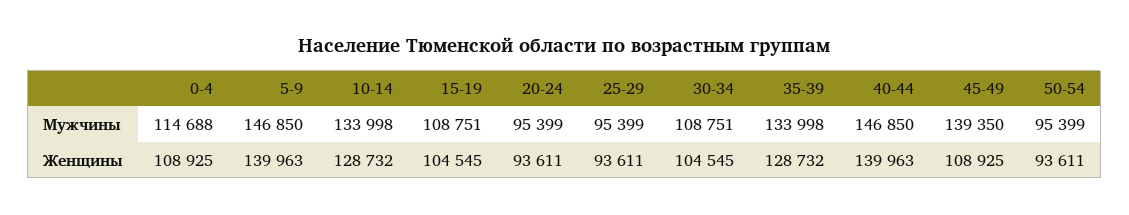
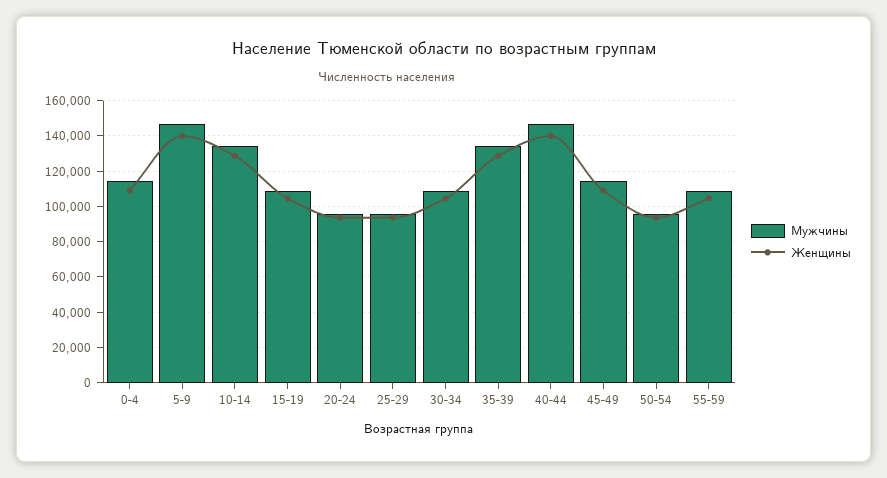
Мужчины, 45-49: 139350 -> 115000
Мужчины, 55-59: none -> 110000
Женщины, 55-59: none -> 105000

